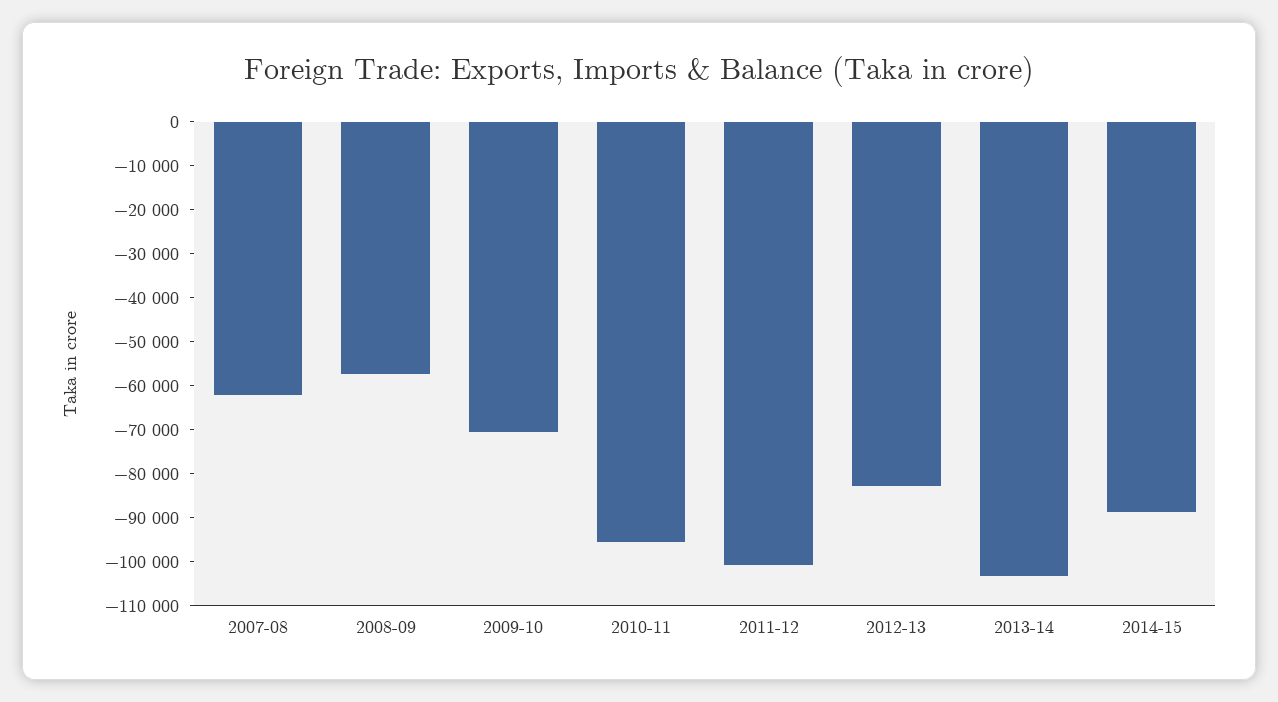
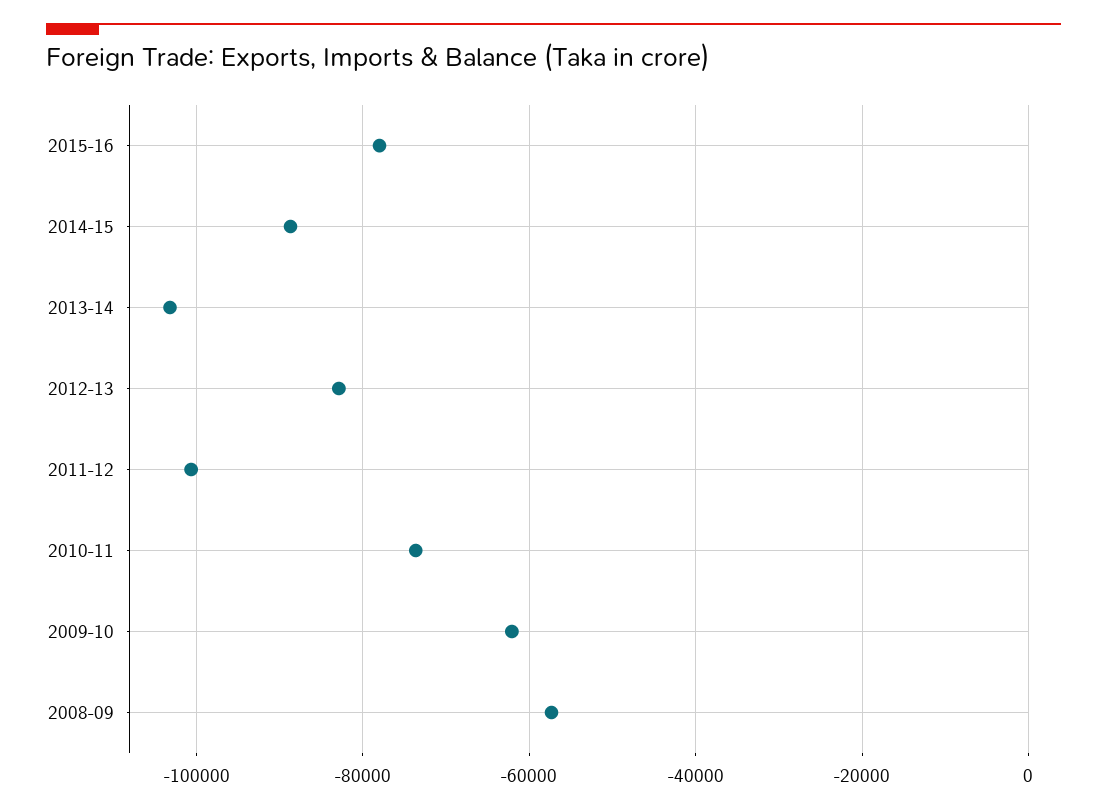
2007-08: -62000 -> none
2009-10: -70000 -> -62000
2010-11: -96000 -> -74000
2015-16: none -> -78000

